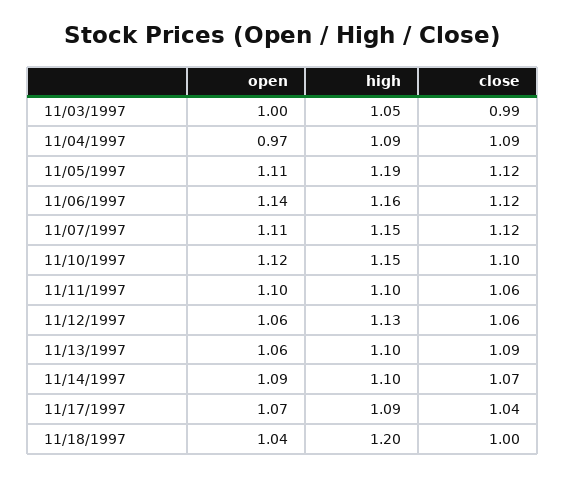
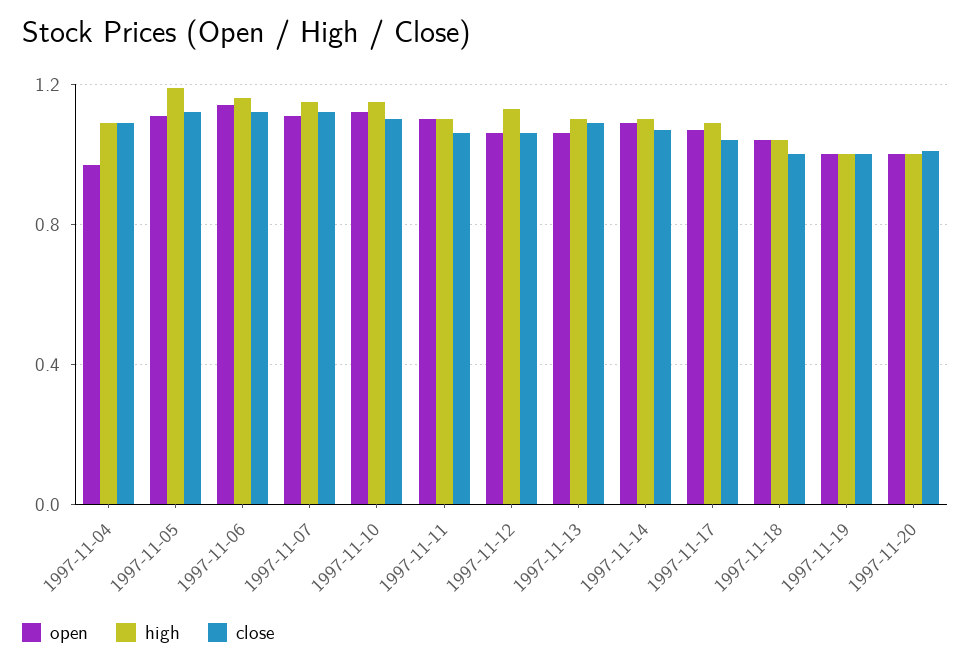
open, 11/03/1997: 1 -> none
high, 11/03/1997: 1.05 -> none
close, 11/03/1997: 0.99 -> none
high, 11/18/1997: 1.2 -> 1.05
open, 1997-11-19: none -> 1
high, 1997-11-19: none -> 1
close, 1997-11-19: none -> 1
open, 1997-11-20: none -> 1
high, 1997-11-20: none -> 1
close, 1997-11-20: none -> 1

